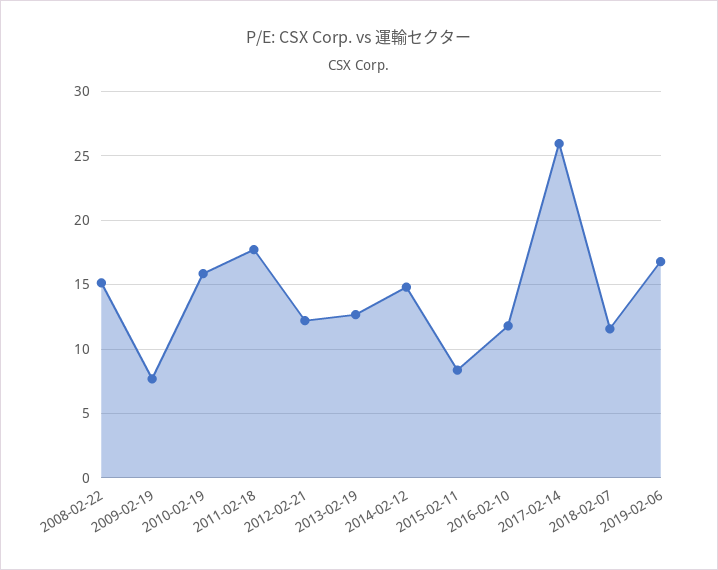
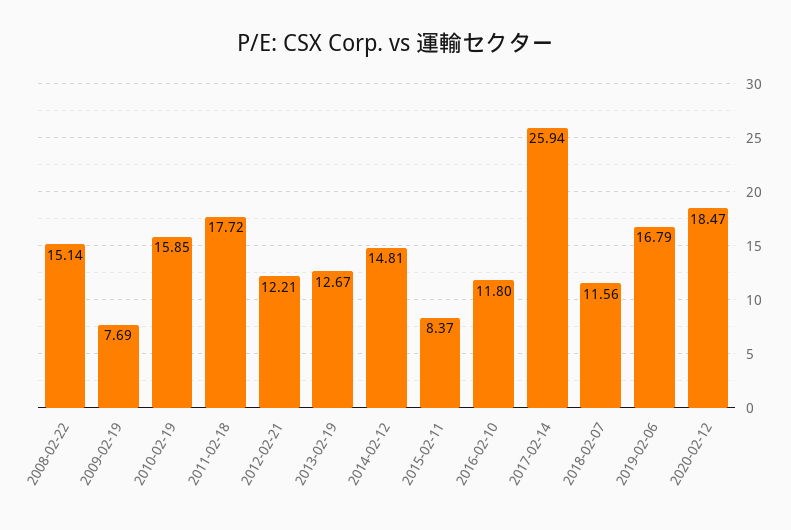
2020-02-12: none -> 18.47

